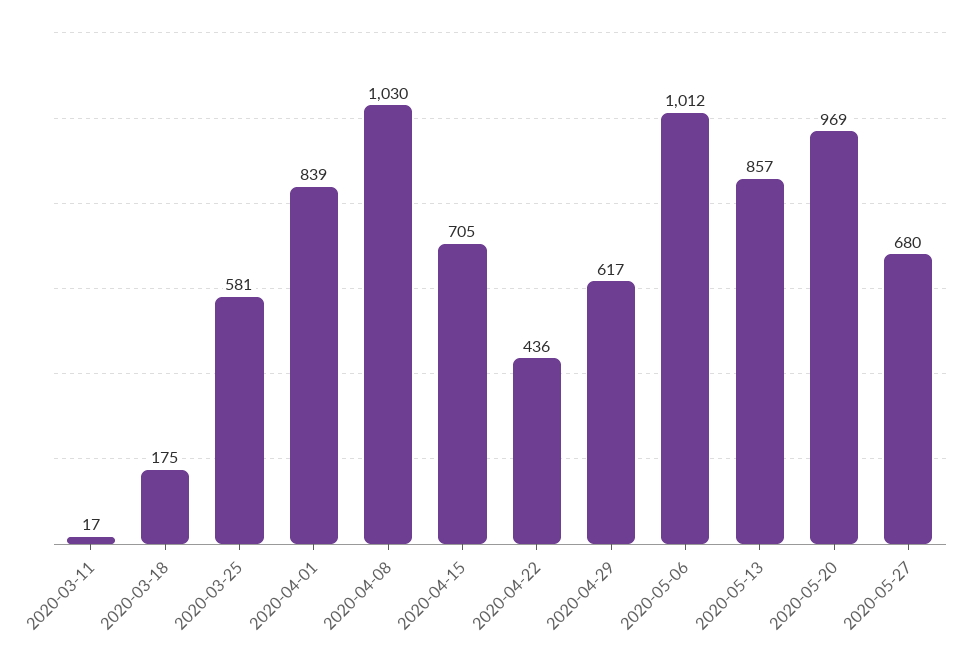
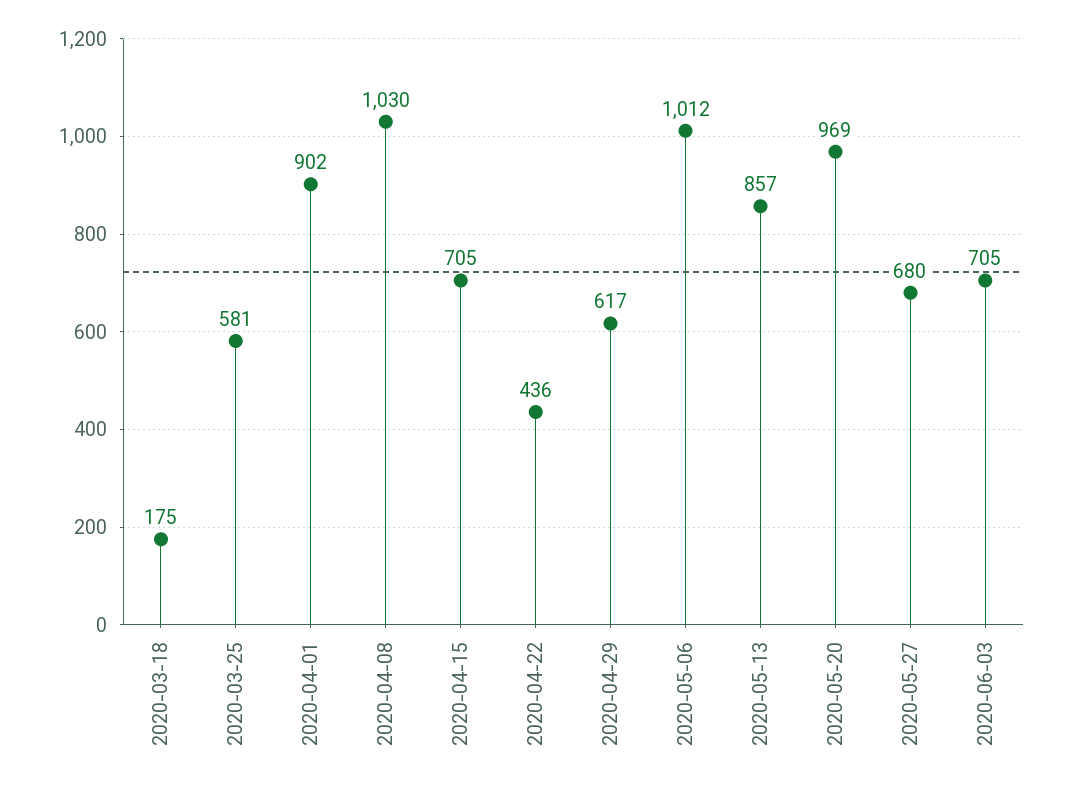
2020-03-11: 17 -> none
2020-04-01: 839 -> 902
2020-06-03: none -> 705

